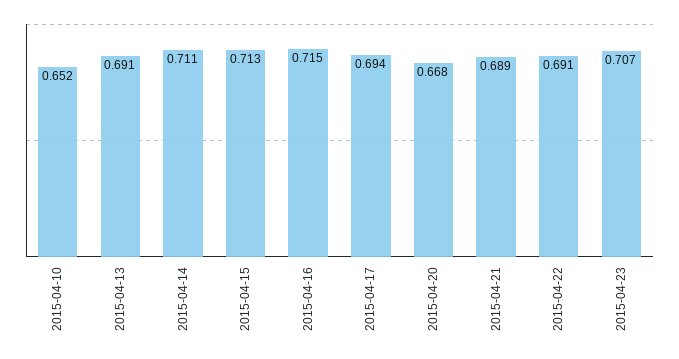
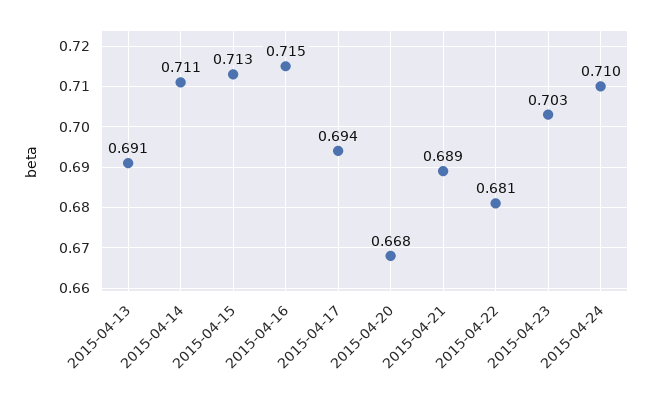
2015-04-10: 0.652 -> none
2015-04-22: 0.691 -> 0.681
2015-04-23: 0.707 -> 0.703
2015-04-24: none -> 0.71

